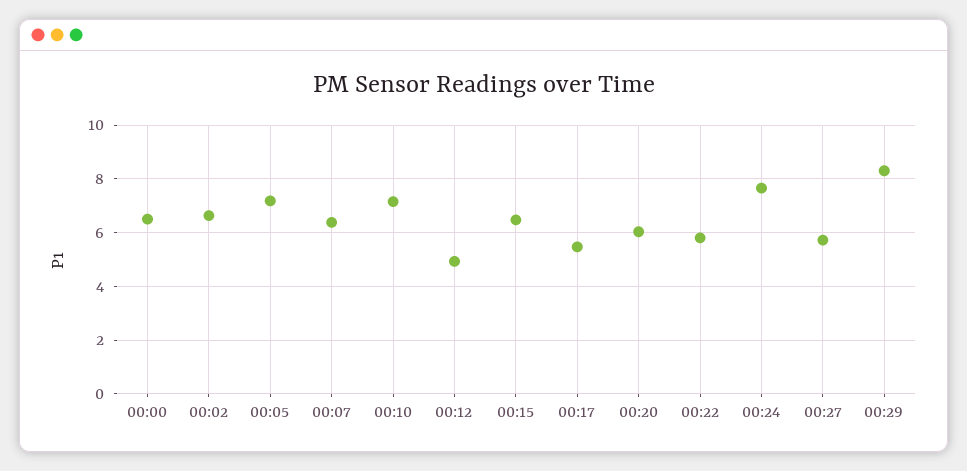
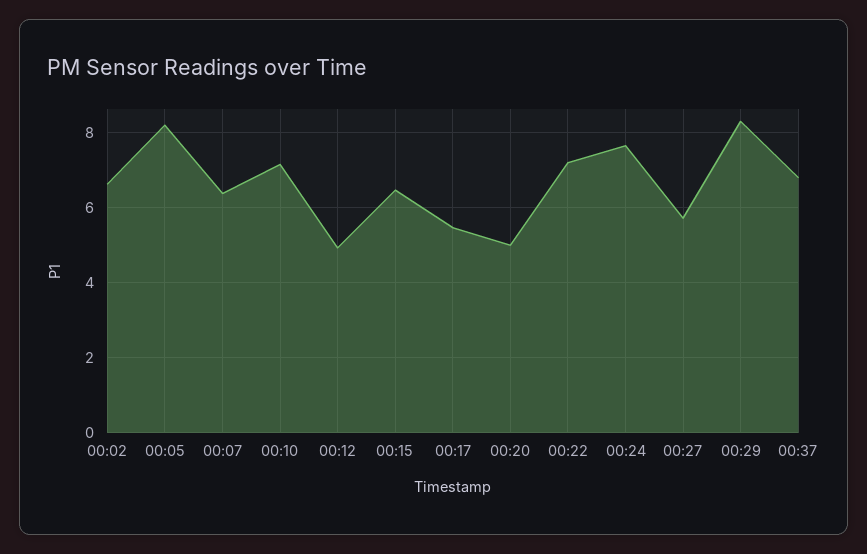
00:00: 6.5 -> none
00:05: 7.25 -> 8.2
00:20: 6 -> 5
00:22: 5.75 -> 7.2
00:37: none -> 6.8

